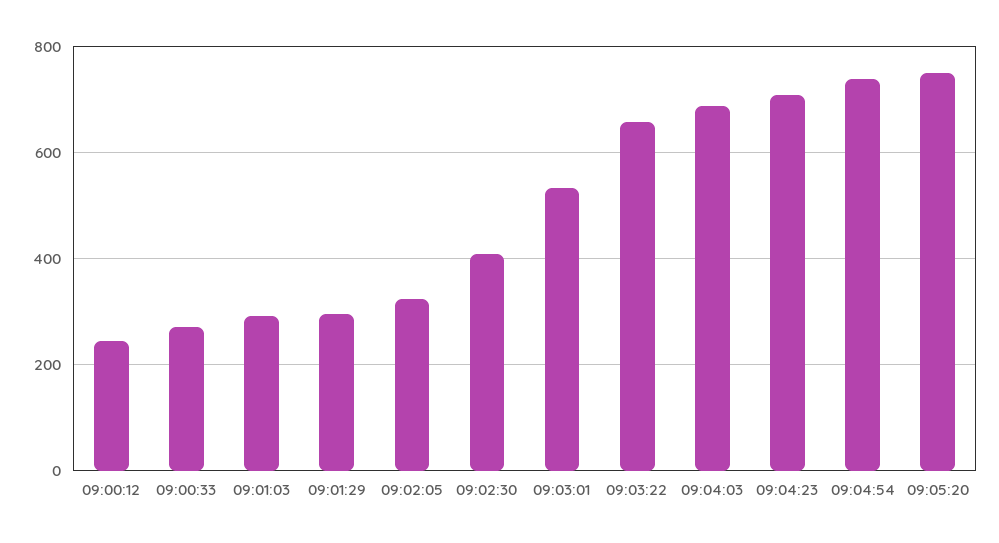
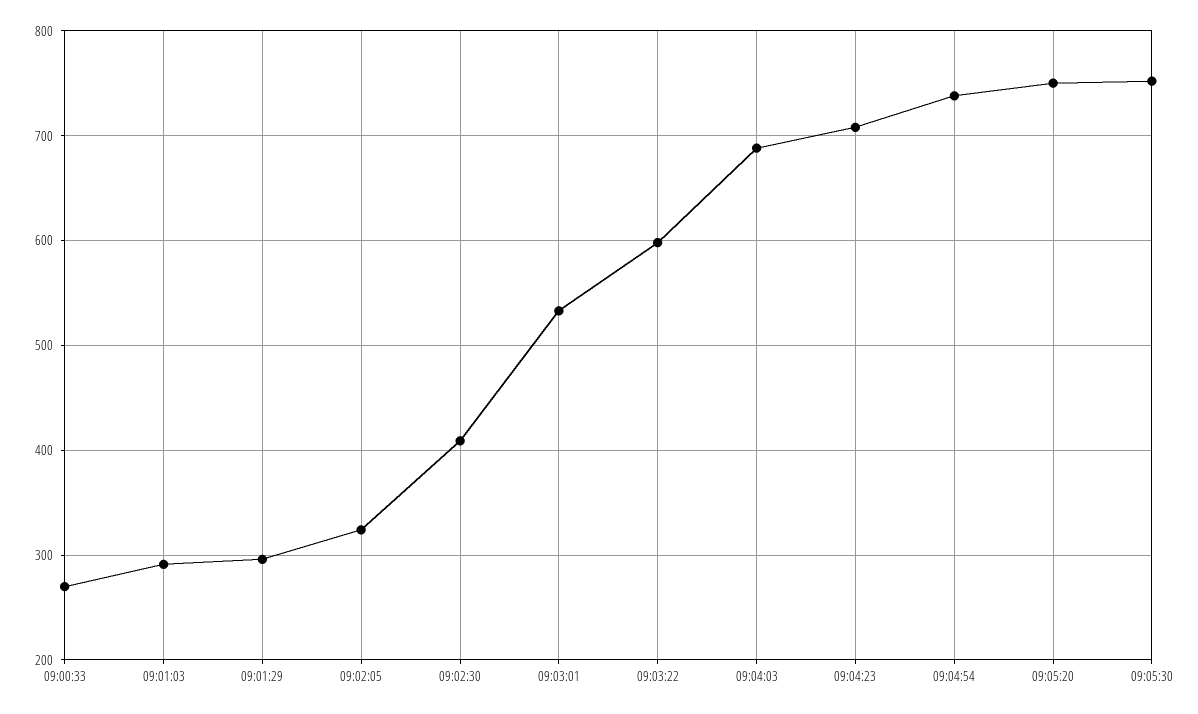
09:00:12: 240 -> none
09:03:22: 660 -> 600
09:05:30: none -> 750

